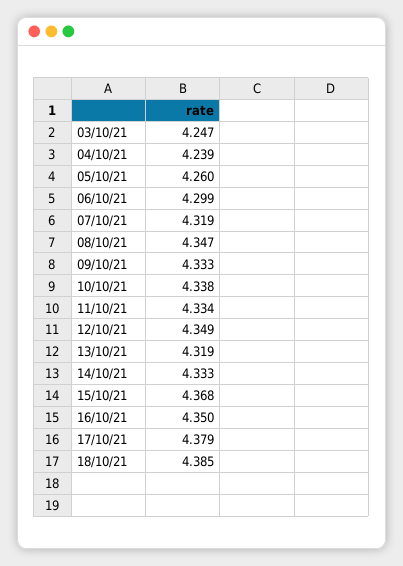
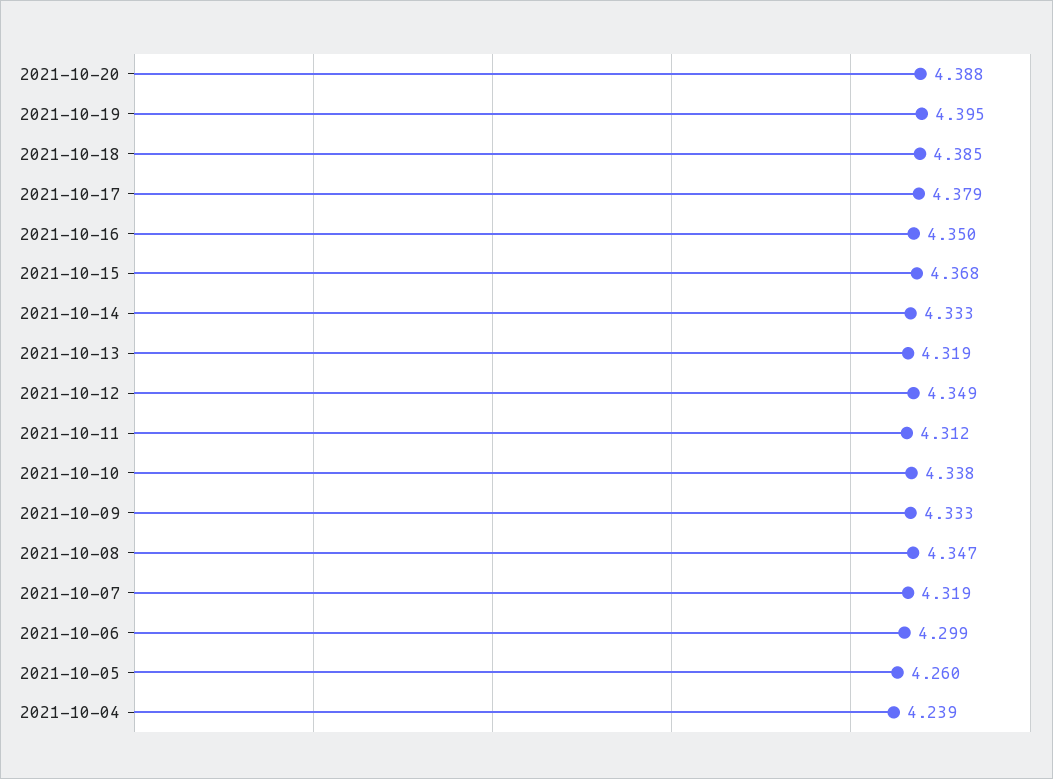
03/10/21: 4.247 -> none
11/10/21: 4.334 -> 4.312
2021-10-20: none -> 4.388
2021-10-19: none -> 4.395

